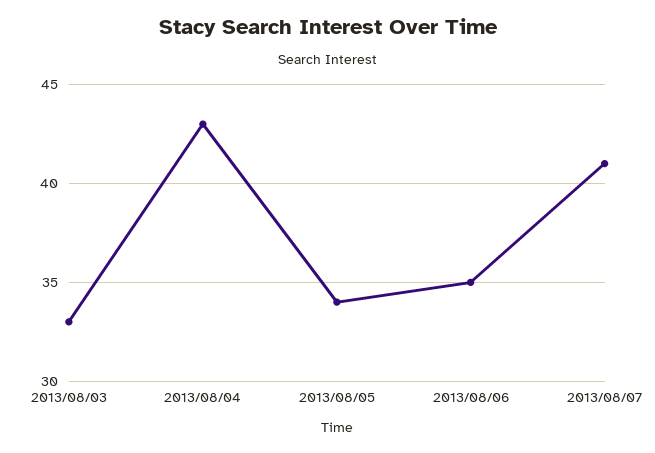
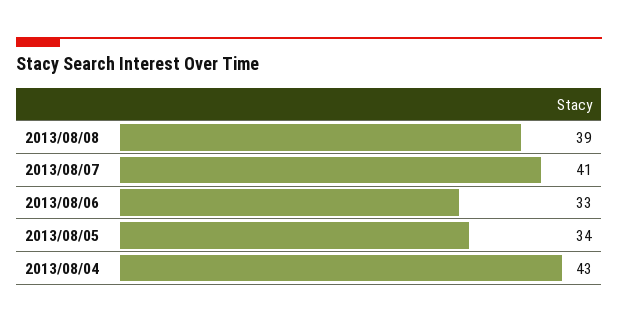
2013/08/03: 33 -> none
2013/08/06: 35 -> 33
2013/08/08: none -> 39

